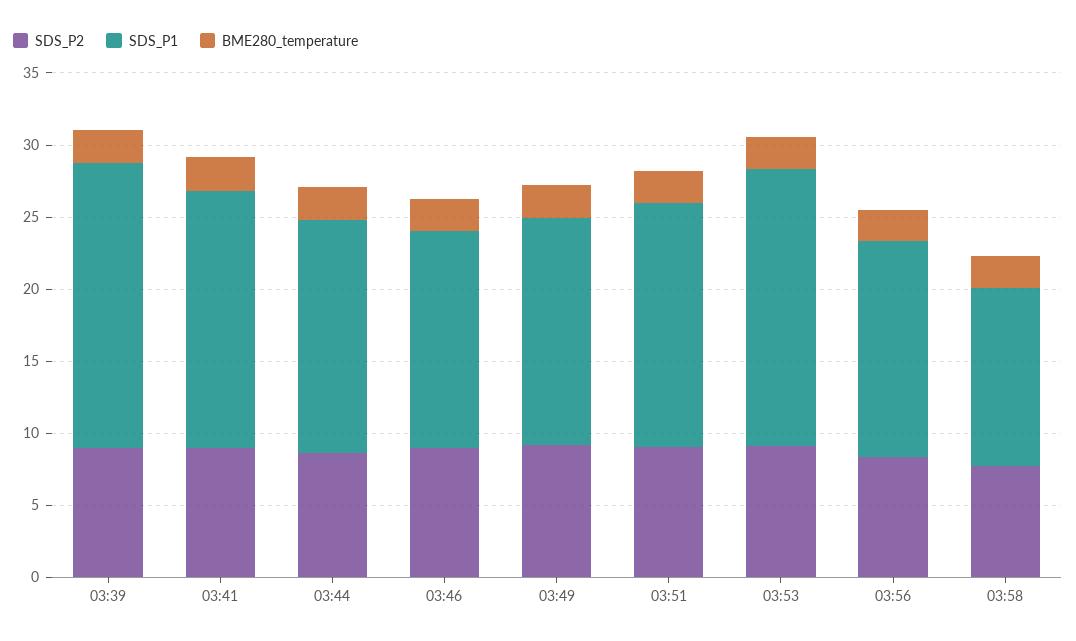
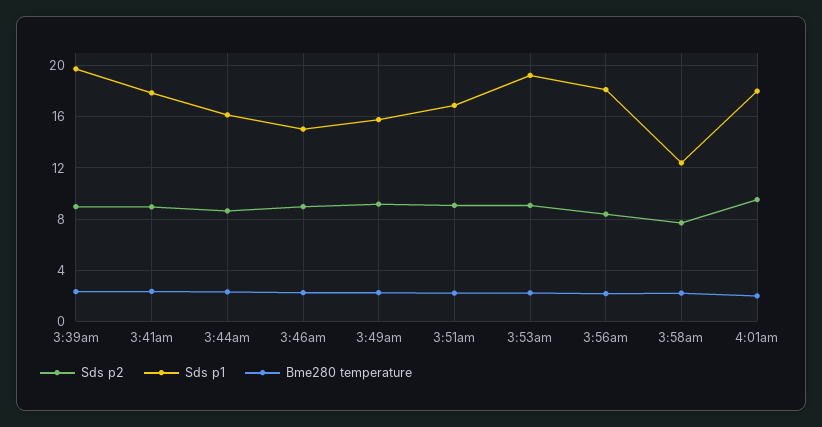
SDS_P1, 03:56: 15 -> 18
SDS_P2, 4:01am: none -> 9.5
SDS_P1, 4:01am: none -> 18
BME280_temperature, 4:01am: none -> 2

